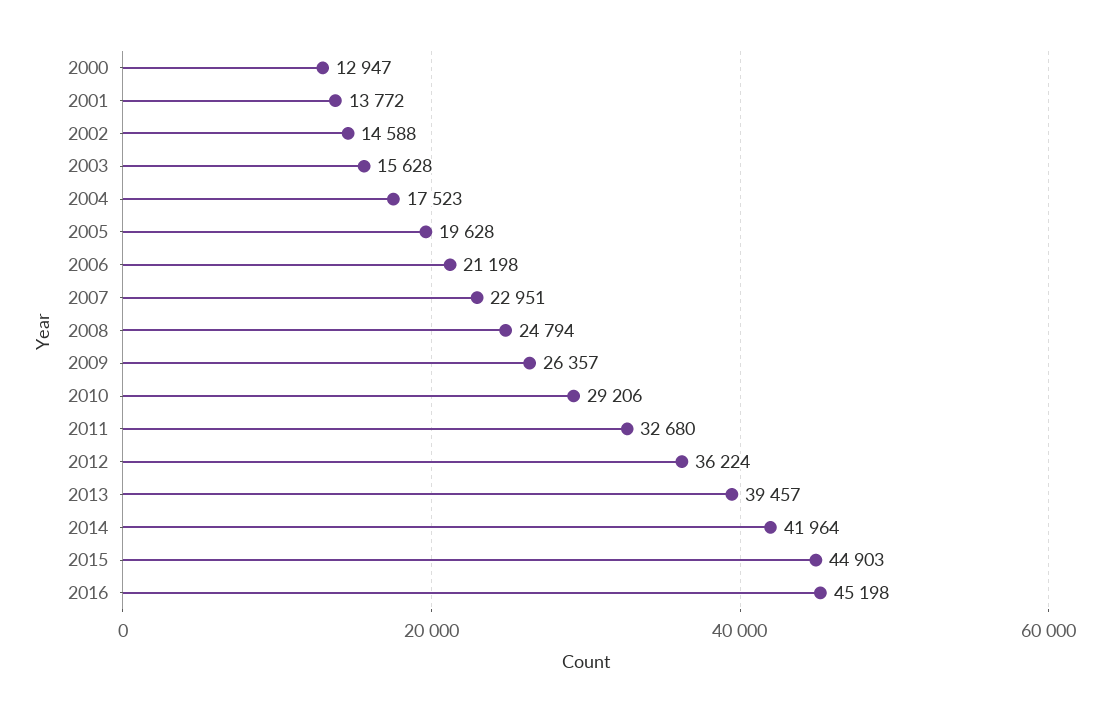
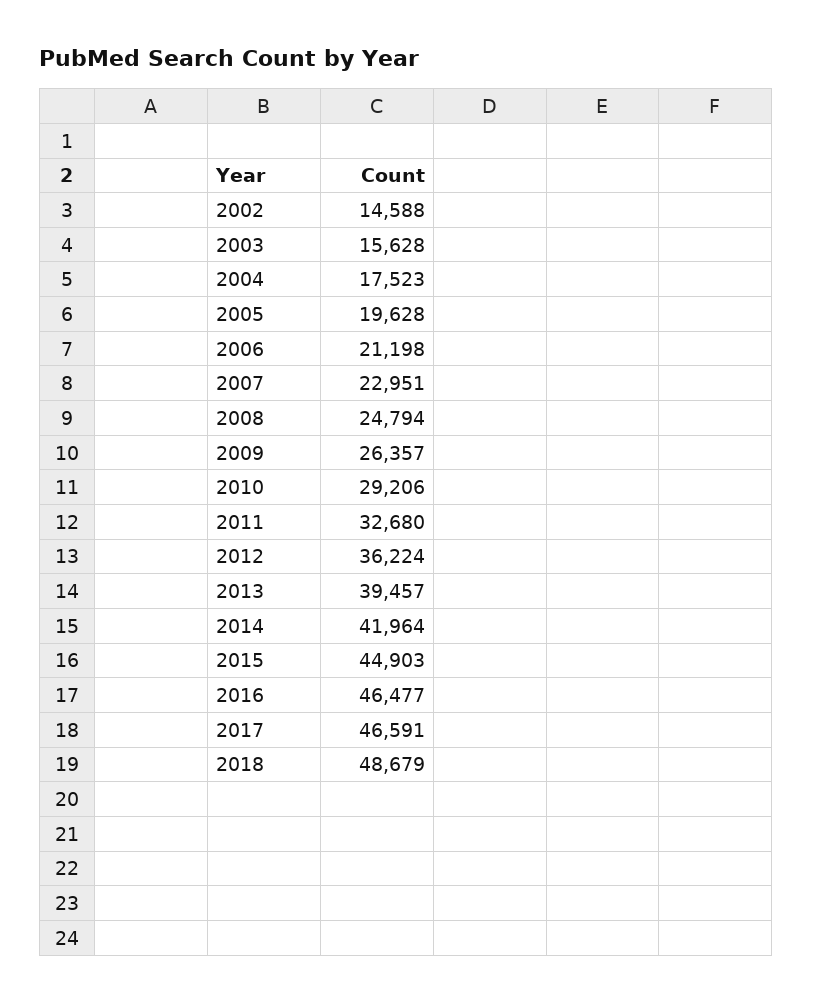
2000: 12947 -> none
2001: 13772 -> none
2016: 45198 -> 46477
2017: none -> 46591
2018: none -> 48679

